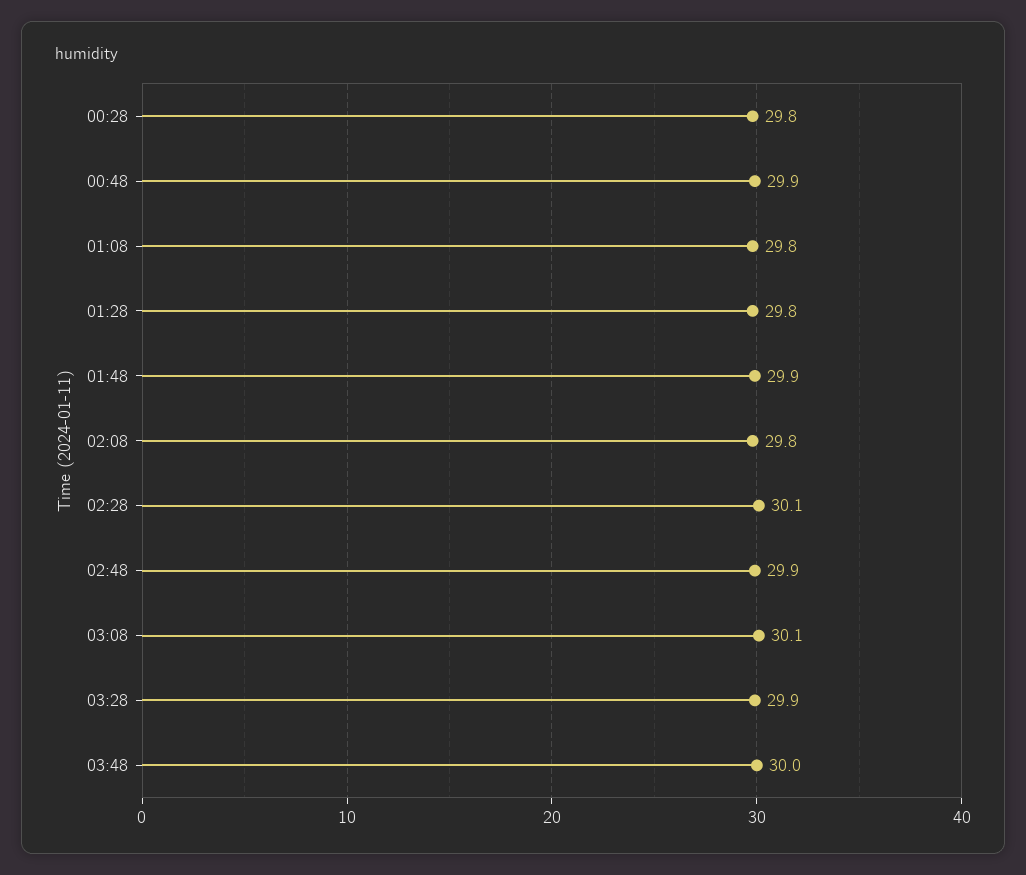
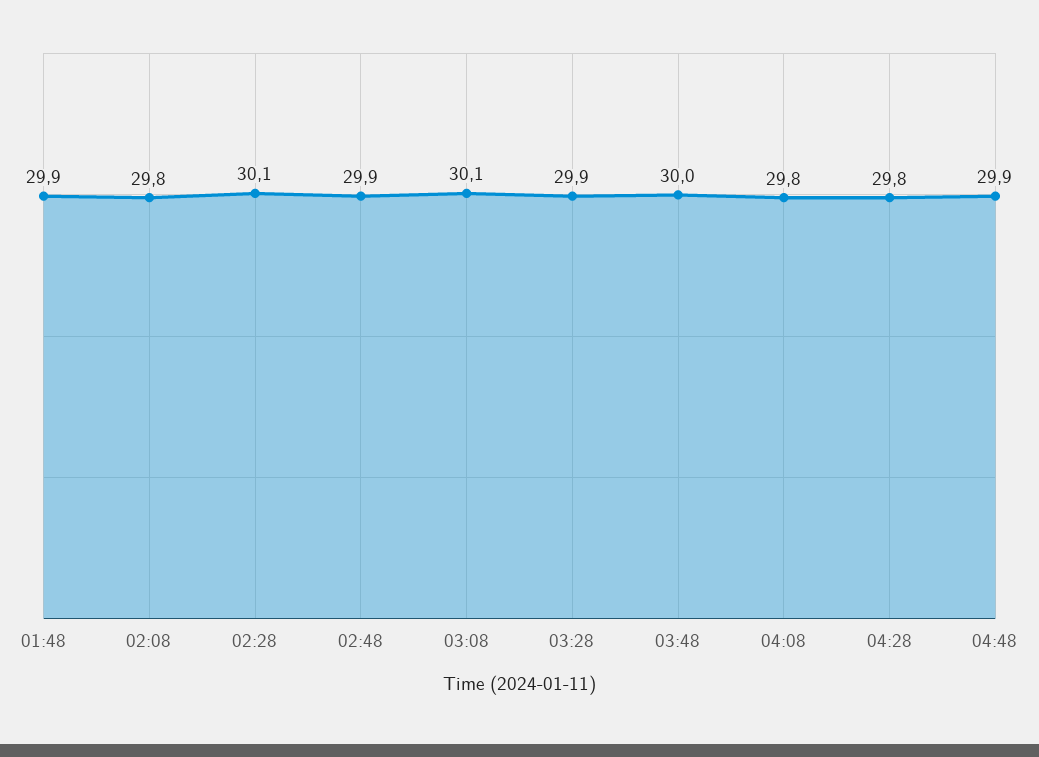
00:28: 29.8 -> none
00:48: 29.9 -> none
01:08: 29.8 -> none
01:28: 29.8 -> none
04:08: none -> 29.8
04:28: none -> 29.8
04:48: none -> 29.9

